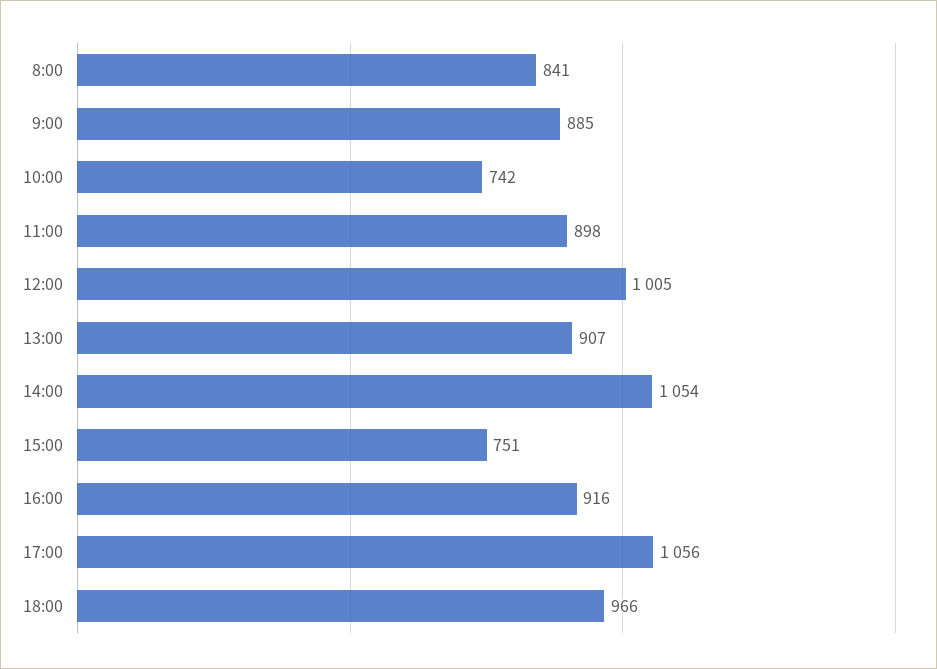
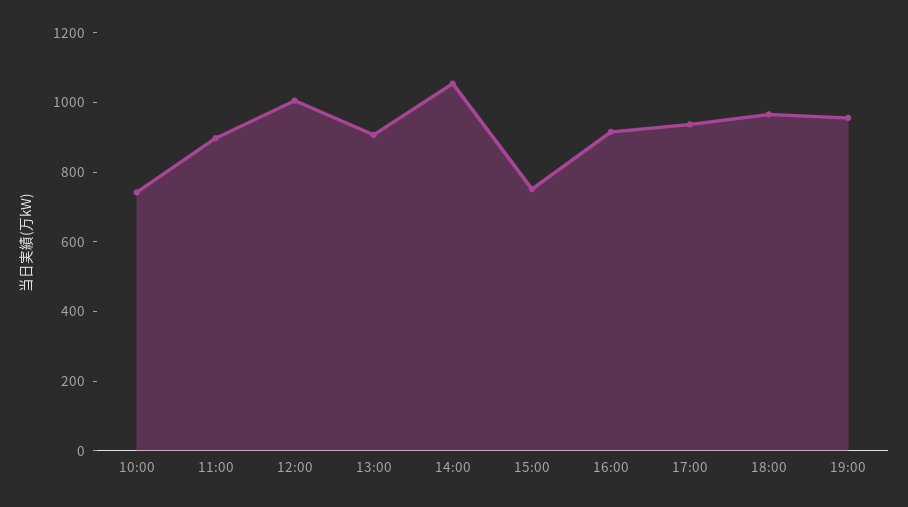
8:00: 841 -> none
9:00: 885 -> none
17:00: 1056 -> 950
19:00: none -> 950

